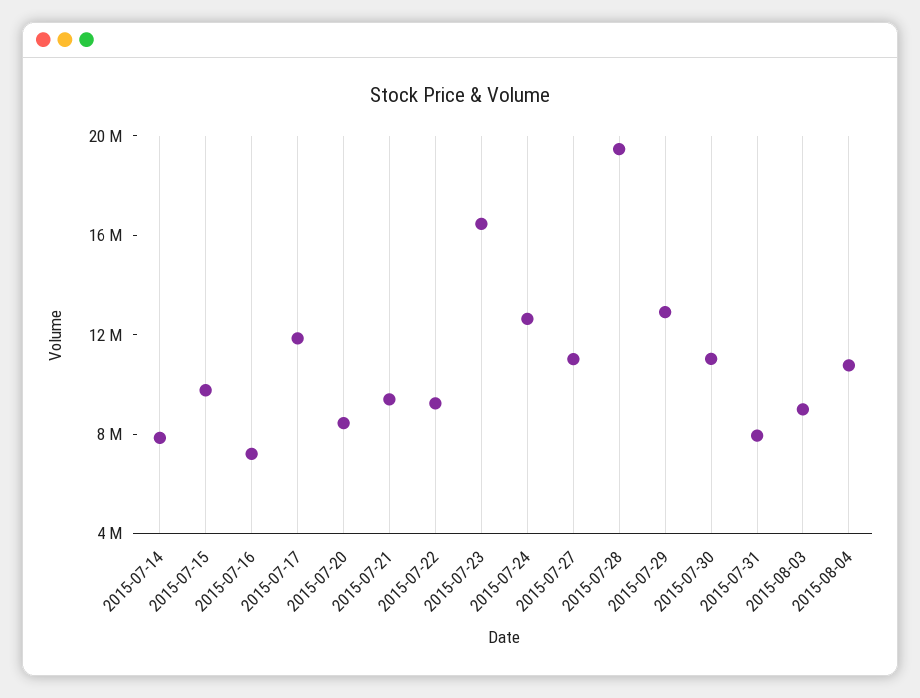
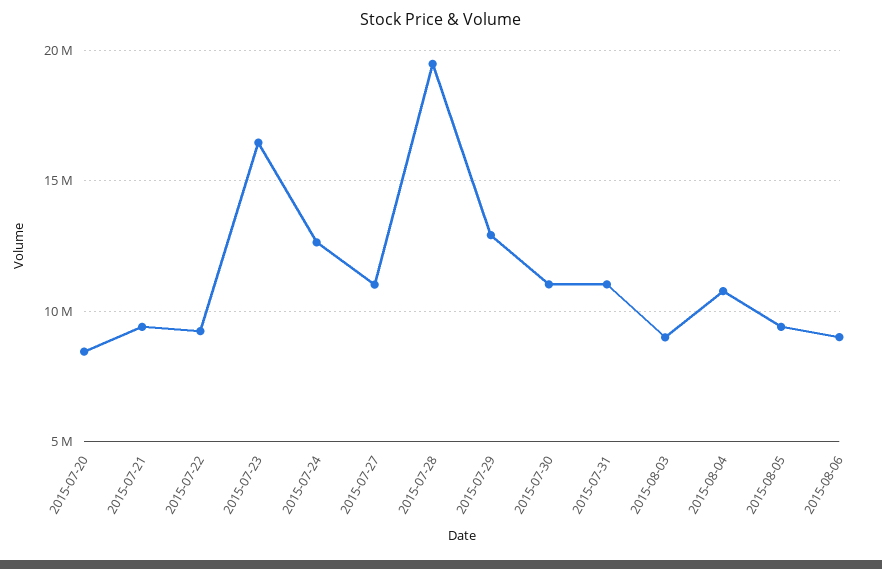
2015-07-14: 8000000 -> none
2015-07-15: 10000000 -> none
2015-07-16: 7000000 -> none
2015-07-17: 12000000 -> none
2015-07-31: 8000000 -> 11000000
2015-08-05: none -> 9500000
2015-08-06: none -> 9000000

